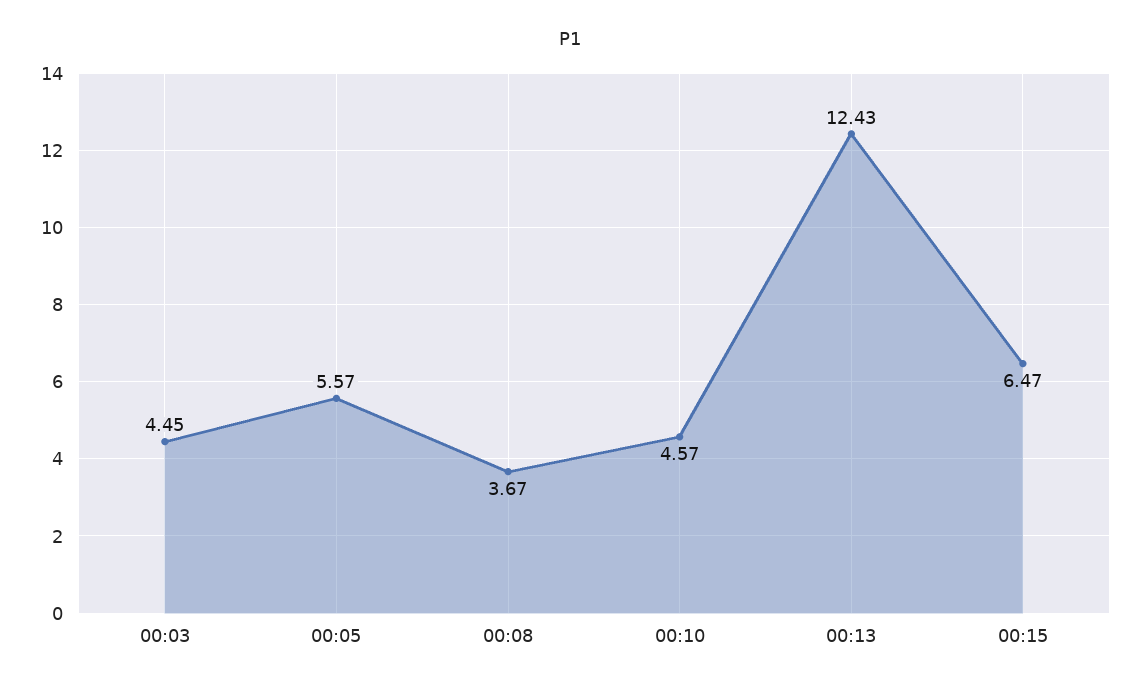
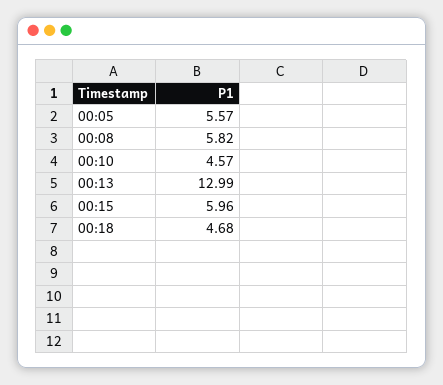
00:03: 4.45 -> none
00:08: 3.67 -> 5.82
00:13: 12.43 -> 12.99
00:15: 6.47 -> 5.96
00:18: none -> 4.68

